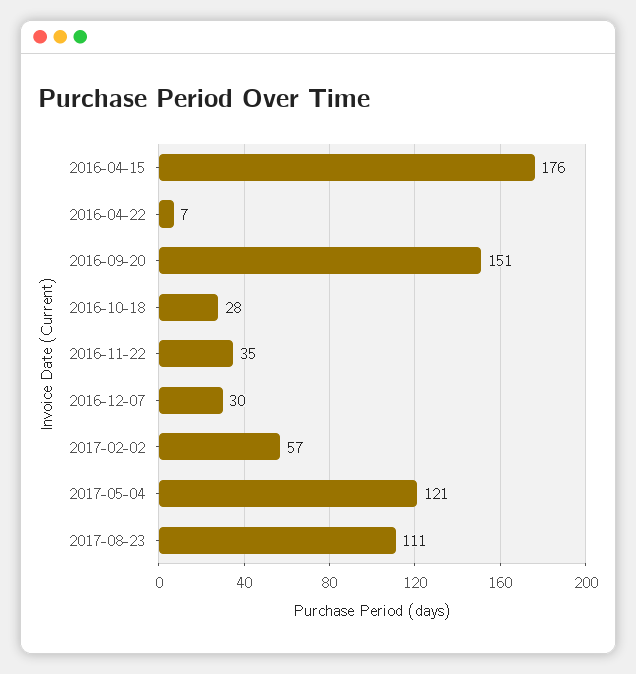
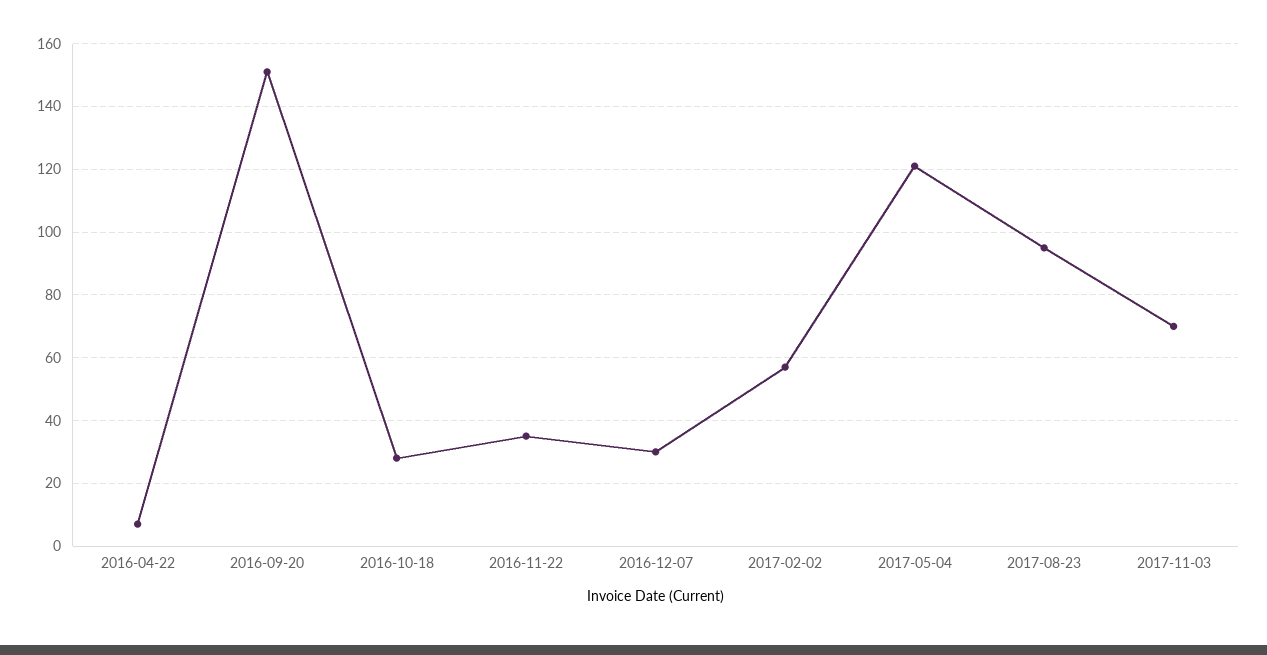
2016-04-15: 176 -> none
2017-08-23: 111 -> 95
2017-11-03: none -> 70

